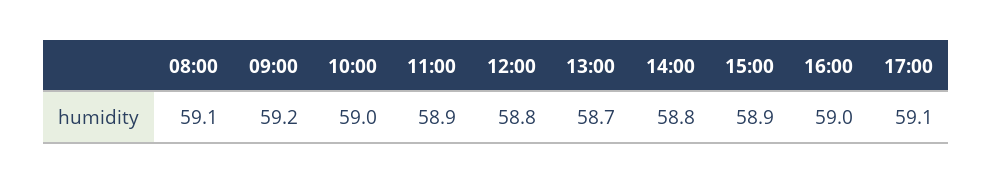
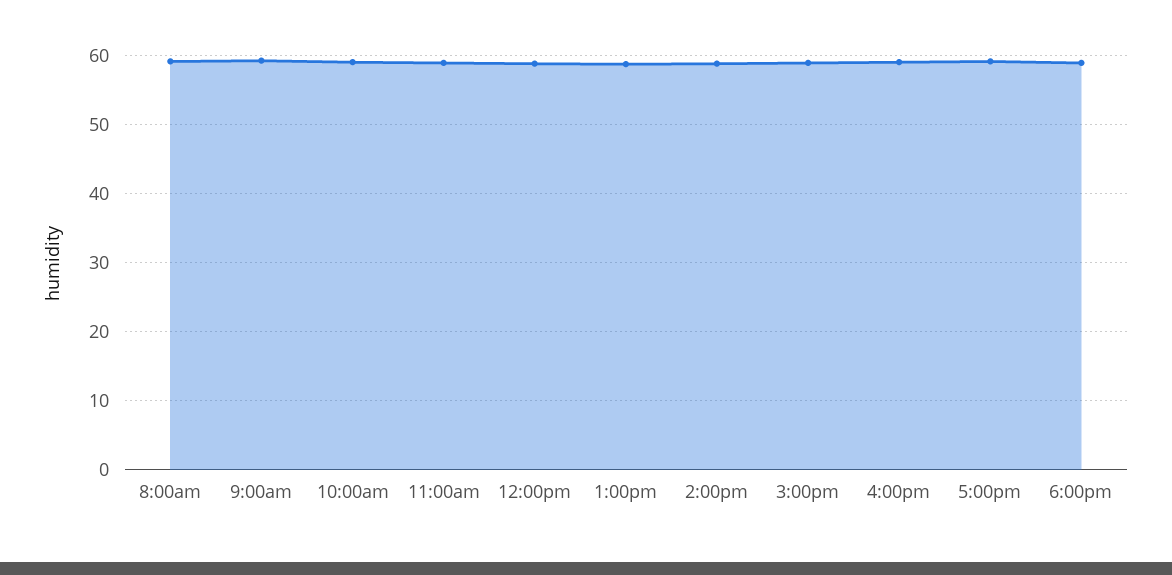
6:00pm: none -> 59

